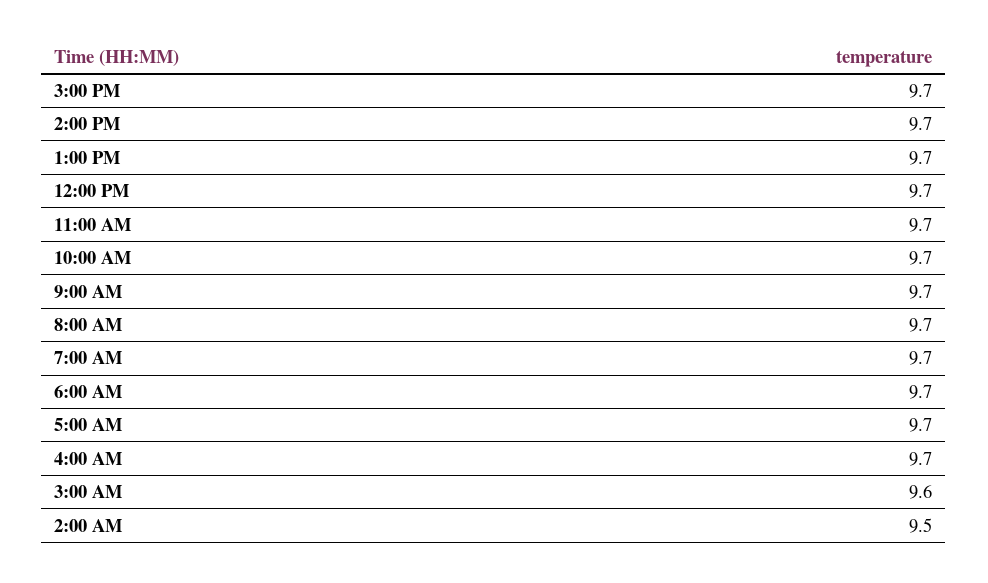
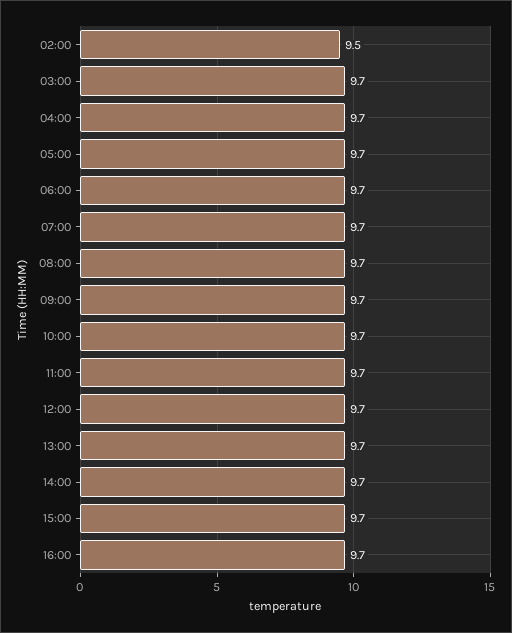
3:00 AM: 9.6 -> 9.7
16:00: none -> 9.7

